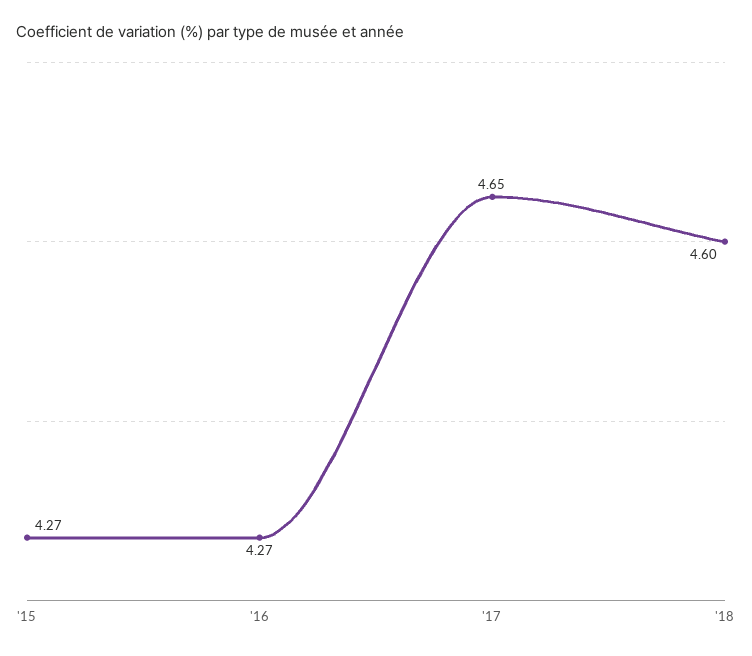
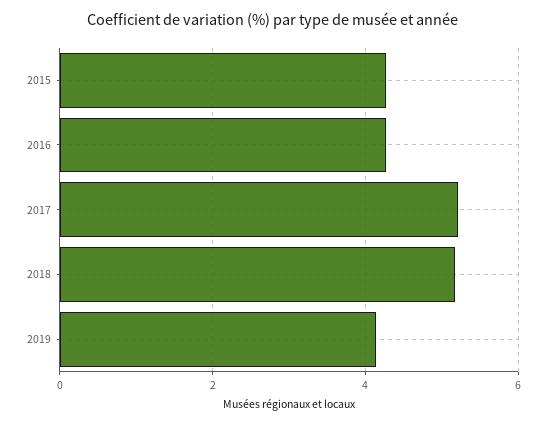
'17: 4.65 -> 5.2
'18: 4.6 -> 5.2
2019: none -> 4.2

